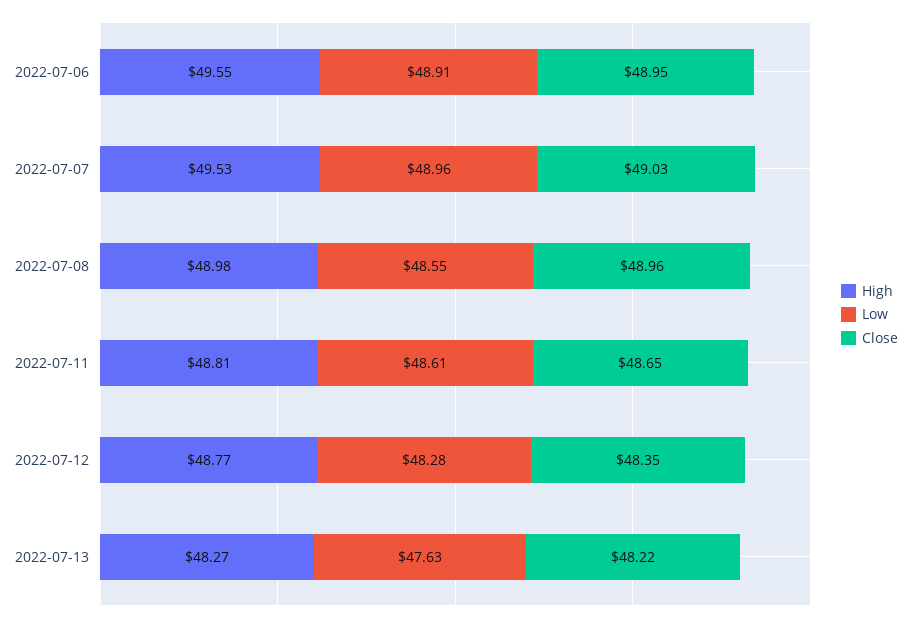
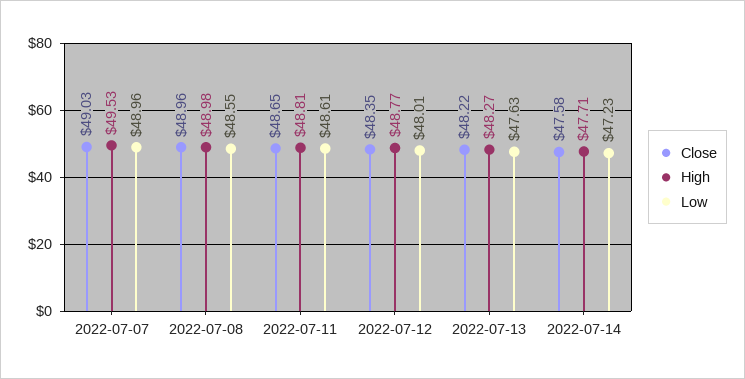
High, 2022-07-06: 49.55 -> none
Low, 2022-07-06: 48.91 -> none
Close, 2022-07-06: 48.95 -> none
Low, 2022-07-12: 48.28 -> 48.01
Close, 2022-07-14: none -> 47.58
High, 2022-07-14: none -> 47.71
Low, 2022-07-14: none -> 47.23

